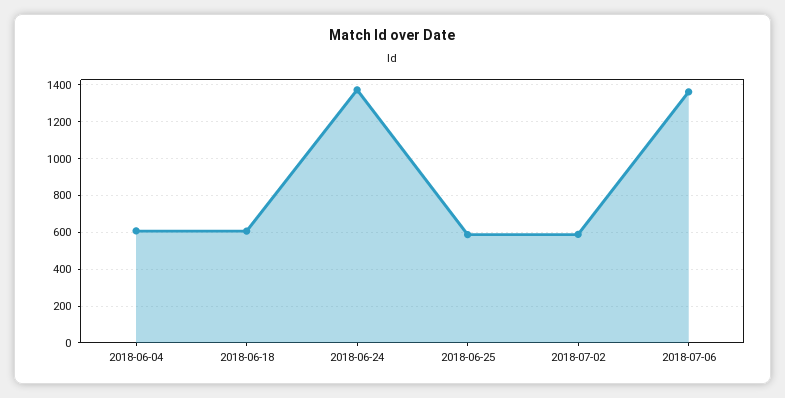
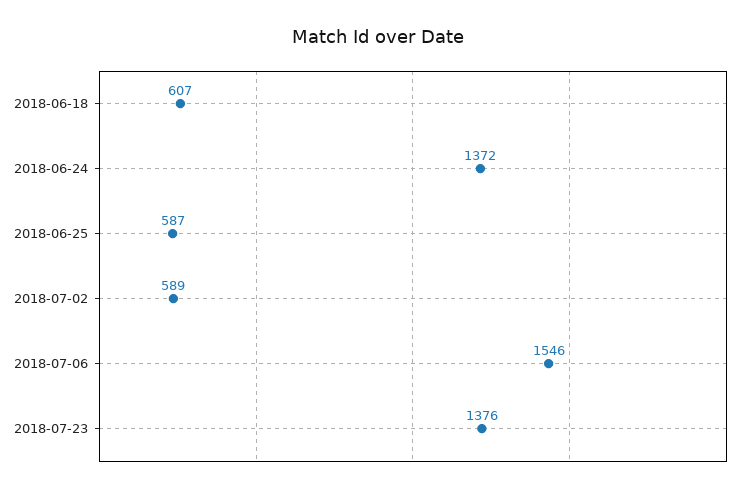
2018-06-04: 600 -> none
2018-07-06: 1350 -> 1546
2018-07-23: none -> 1376

